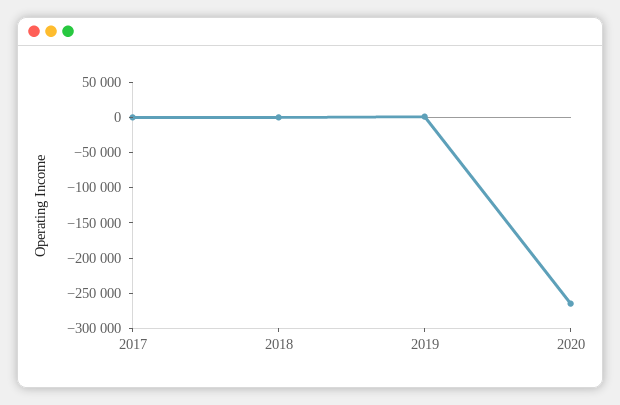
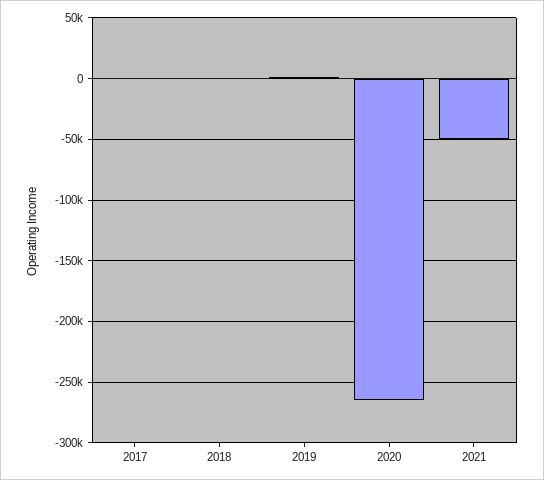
2021: none -> -50000

